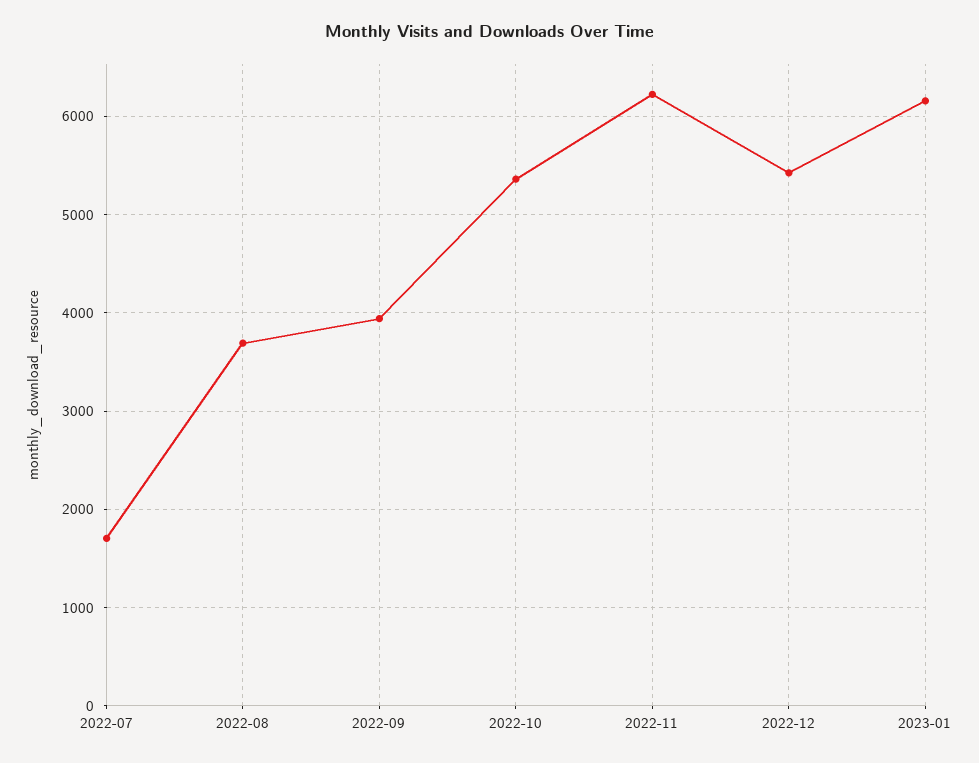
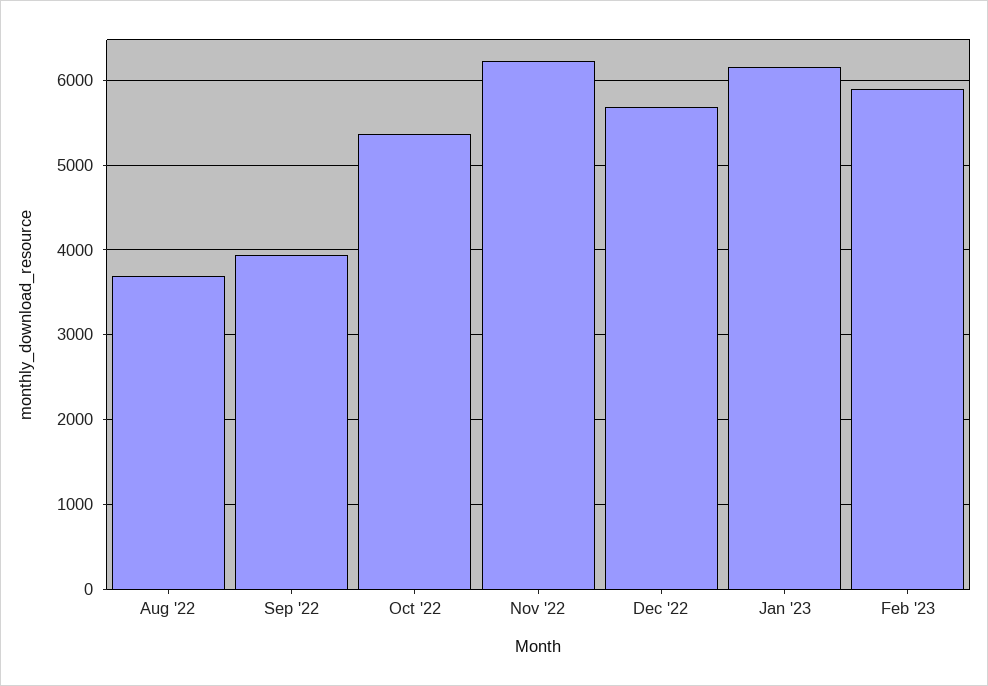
2022-07: 1700 -> none
2022-12: 5400 -> 5700
Feb '23: none -> 5900

